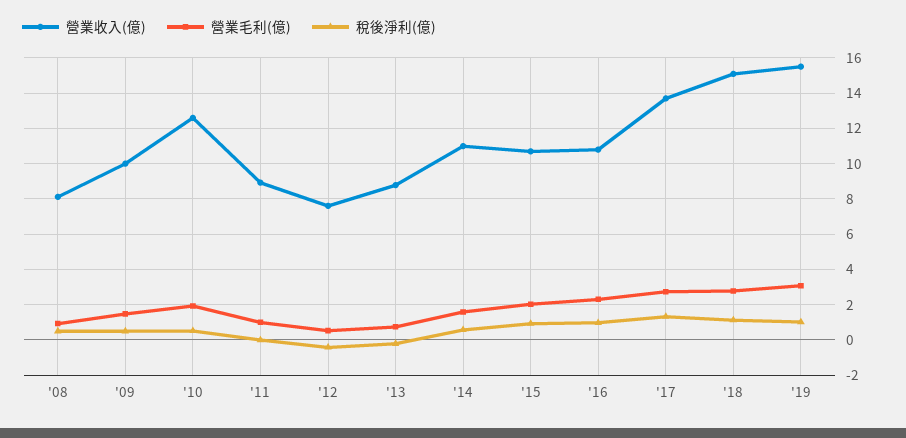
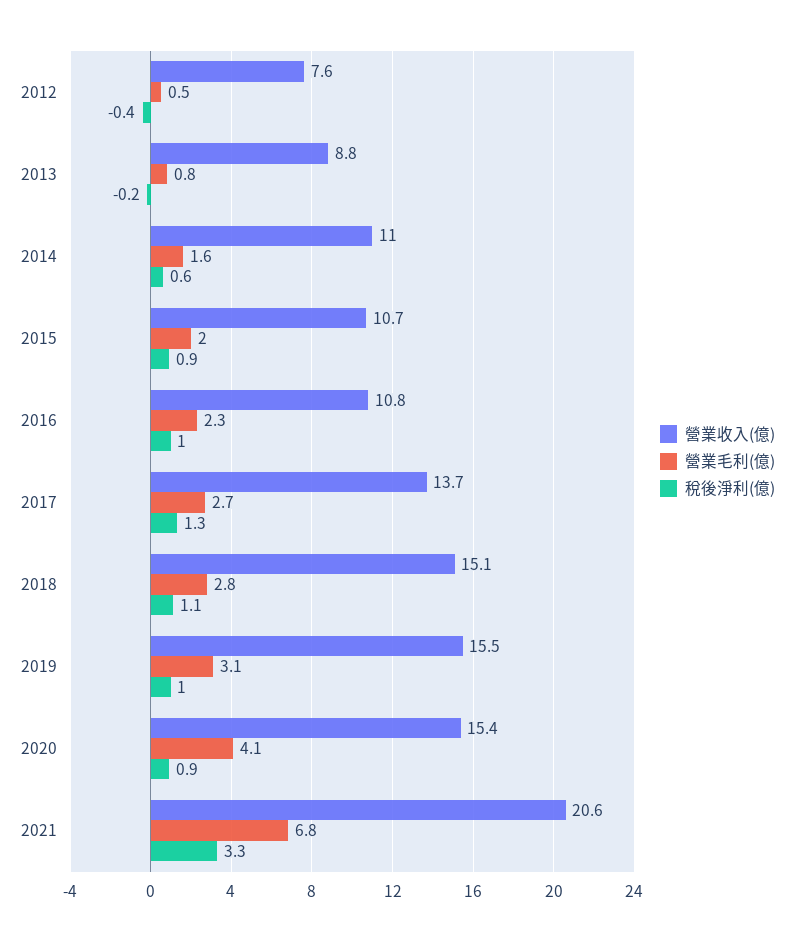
營業收入(億), '08: 8 -> none
營業毛利(億), '08: 1 -> none
稅後淨利(億), '08: 0.5 -> none
營業收入(億), '09: 10 -> none
營業毛利(億), '09: 1.5 -> none
稅後淨利(億), '09: 0.5 -> none
營業收入(億), '10: 12.5 -> none
營業毛利(億), '10: 2 -> none
稅後淨利(億), '10: 0.5 -> none
營業收入(億), '11: 9 -> none
營業毛利(億), '11: 1 -> none
稅後淨利(億), '11: 0 -> none
營業收入(億), 2020: none -> 15.4
營業毛利(億), 2020: none -> 4.1
稅後淨利(億), 2020: none -> 0.9
營業收入(億), 2021: none -> 20.6
營業毛利(億), 2021: none -> 6.8
稅後淨利(億), 2021: none -> 3.3

